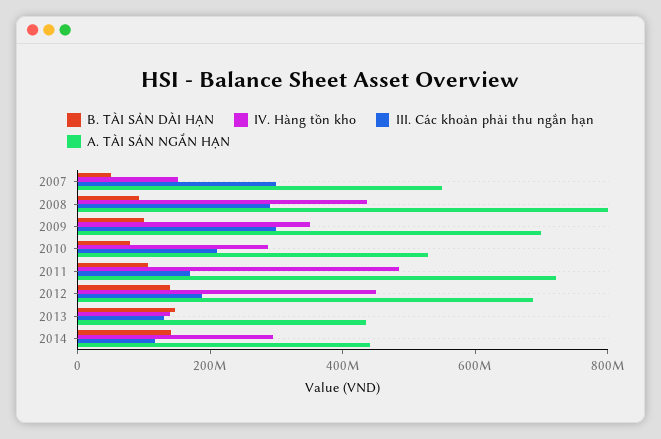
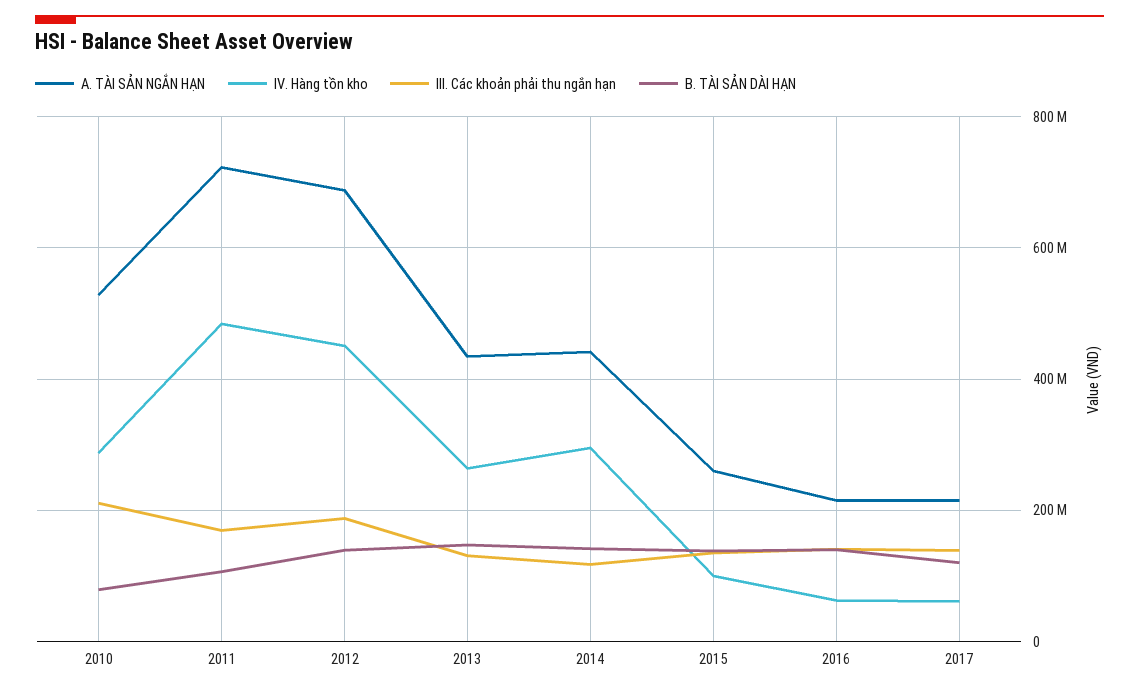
B. TÀI SẢN DÀI HẠN, 2007: 50000000 -> none
IV. Hàng tồn kho, 2007: 150000000 -> none
III. Các khoản phải thu ngắn hạn, 2007: 300000000 -> none
A. TÀI SẢN NGẮN HẠN, 2007: 550000000 -> none
B. TÀI SẢN DÀI HẠN, 2008: 100000000 -> none
IV. Hàng tồn kho, 2008: 450000000 -> none
III. Các khoản phải thu ngắn hạn, 2008: 300000000 -> none
A. TÀI SẢN NGẮN HẠN, 2008: 800000000 -> none
B. TÀI SẢN DÀI HẠN, 2009: 100000000 -> none
IV. Hàng tồn kho, 2009: 350000000 -> none
III. Các khoản phải thu ngắn hạn, 2009: 300000000 -> none
A. TÀI SẢN NGẮN HẠN, 2009: 700000000 -> none
IV. Hàng tồn kho, 2013: 150000000 -> 260000000
A. TÀI SẢN NGẮN HẠN, 2015: none -> 260000000
IV. Hàng tồn kho, 2015: none -> 100000000
III. Các khoản phải thu ngắn hạn, 2015: none -> 140000000
B. TÀI SẢN DÀI HẠN, 2015: none -> 140000000
A. TÀI SẢN NGẮN HẠN, 2016: none -> 220000000
IV. Hàng tồn kho, 2016: none -> 60000000
III. Các khoản phải thu ngắn hạn, 2016: none -> 140000000
B. TÀI SẢN DÀI HẠN, 2016: none -> 140000000
A. TÀI SẢN NGẮN HẠN, 2017: none -> 220000000
IV. Hàng tồn kho, 2017: none -> 60000000
III. Các khoản phải thu ngắn hạn, 2017: none -> 140000000
B. TÀI SẢN DÀI HẠN, 2017: none -> 120000000

